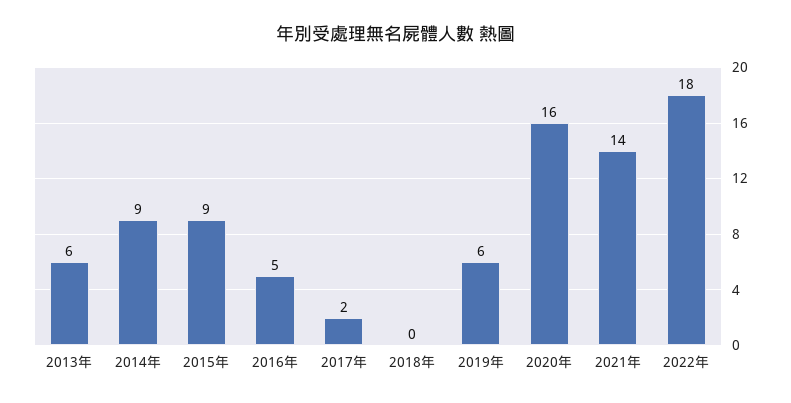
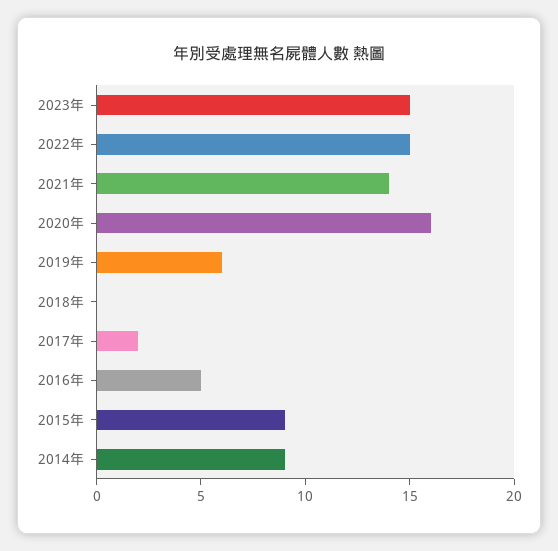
2013年: 6 -> none
2022年: 18 -> 15
2023年: none -> 15

